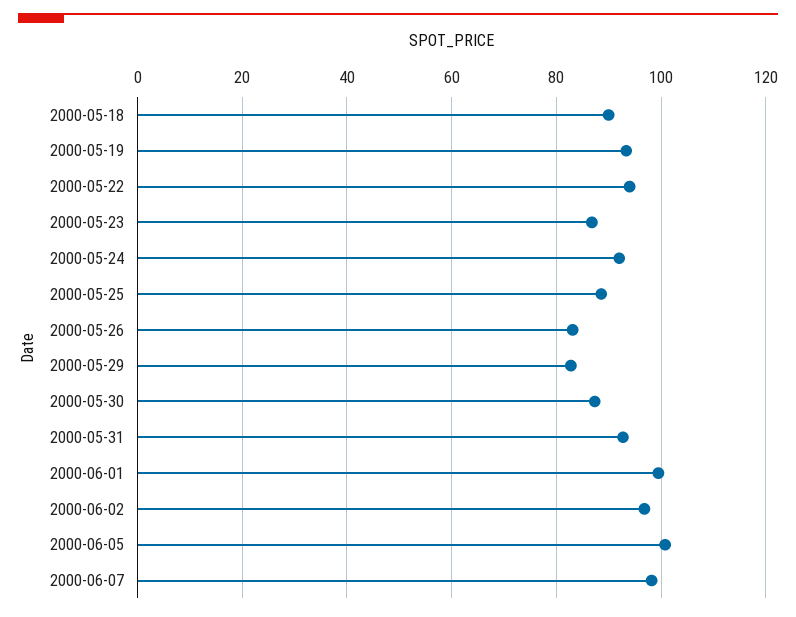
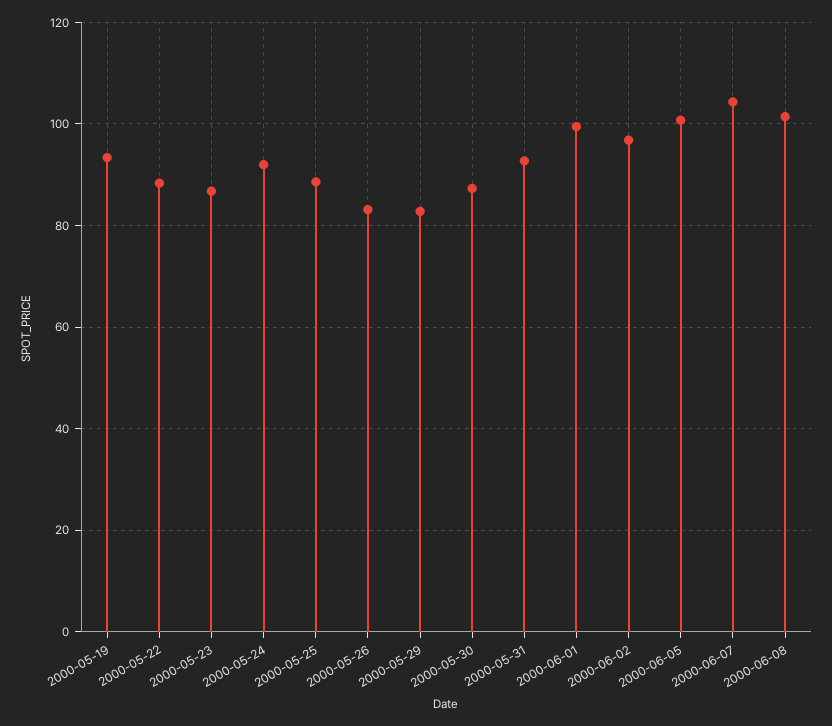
2000-05-18: 90 -> none
2000-05-22: 94 -> 88
2000-06-07: 98 -> 104
2000-06-08: none -> 102

